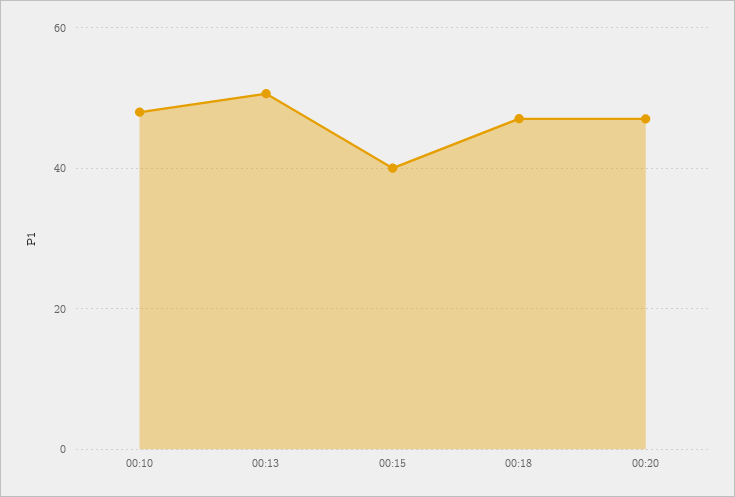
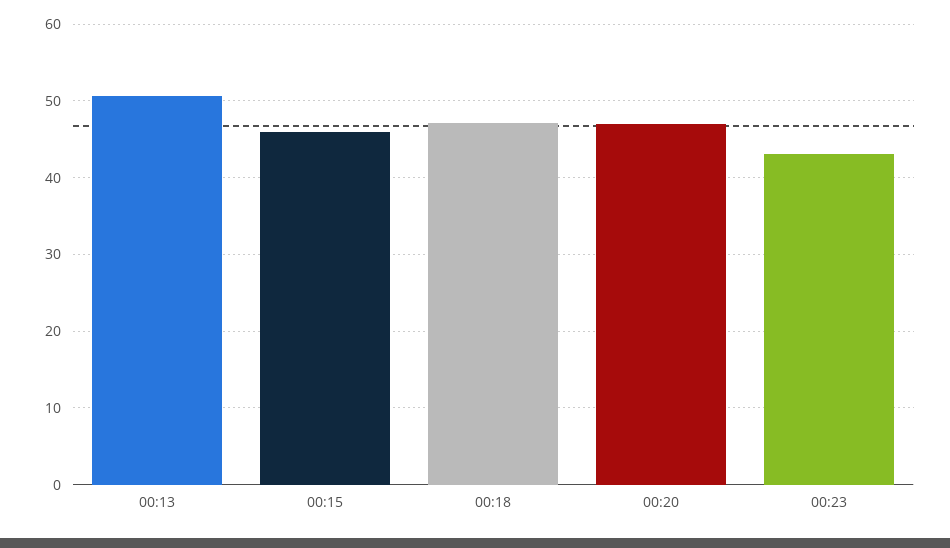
00:10: 48 -> none
00:15: 40 -> 46
00:23: none -> 43

